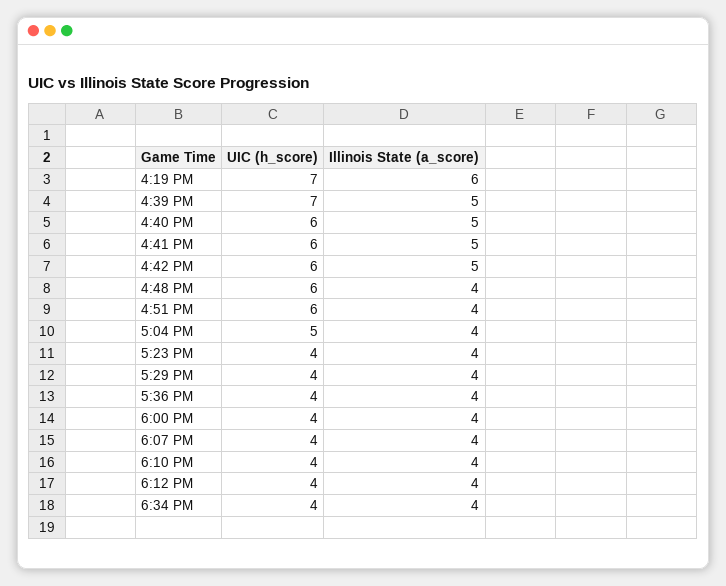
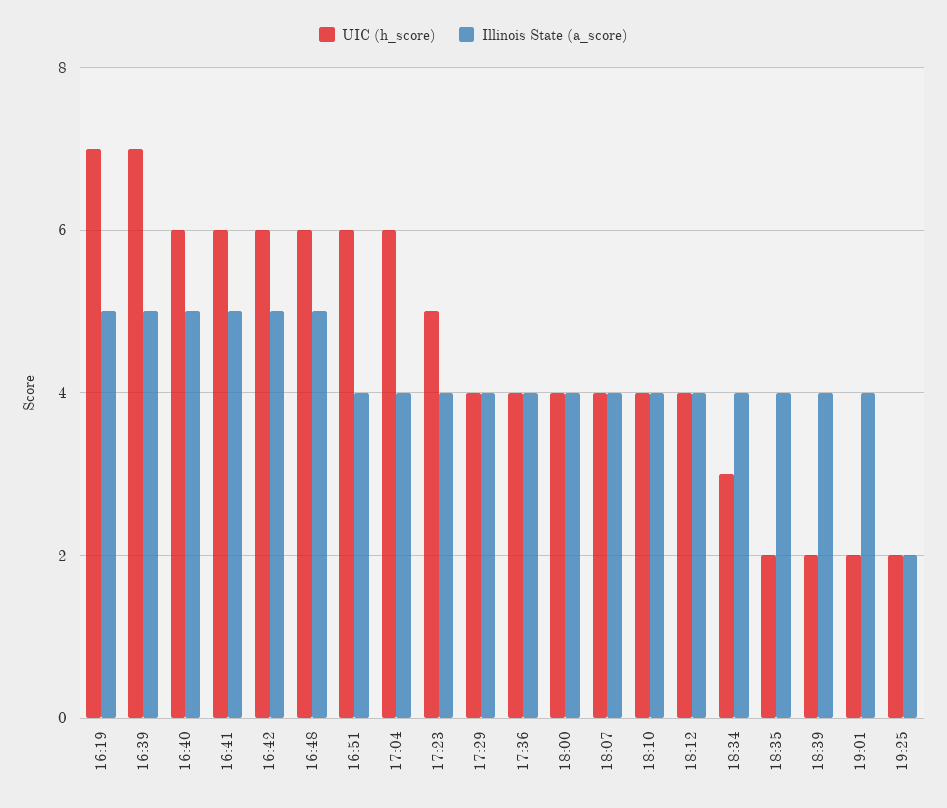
Illinois State (a_score), 4:19 PM: 6 -> 5
Illinois State (a_score), 4:48 PM: 4 -> 5
UIC (h_score), 5:04 PM: 5 -> 6
UIC (h_score), 5:23 PM: 4 -> 5
UIC (h_score), 6:34 PM: 4 -> 3
UIC (h_score), 18:35: none -> 2
Illinois State (a_score), 18:35: none -> 4
UIC (h_score), 18:39: none -> 2
Illinois State (a_score), 18:39: none -> 4
UIC (h_score), 19:01: none -> 2
Illinois State (a_score), 19:01: none -> 4
UIC (h_score), 19:25: none -> 2
Illinois State (a_score), 19:25: none -> 2

